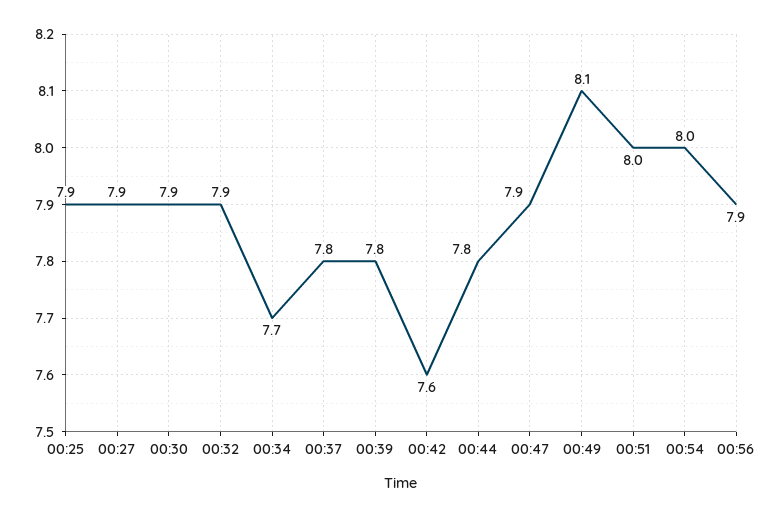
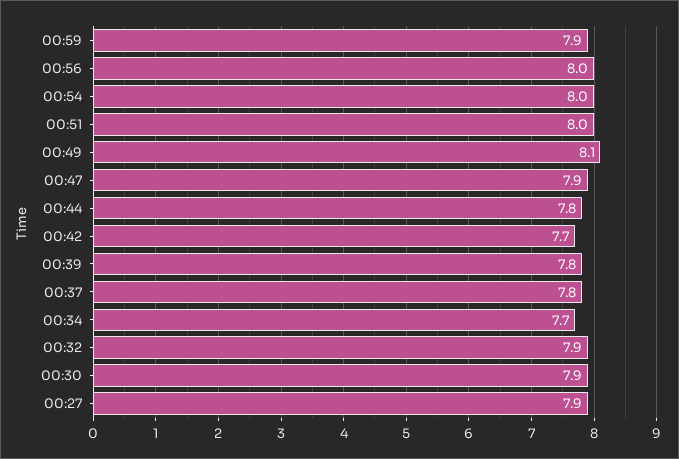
00:25: 7.9 -> none
00:42: 7.6 -> 7.7
00:56: 7.9 -> 8
00:59: none -> 7.9

